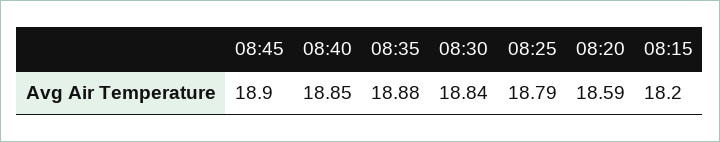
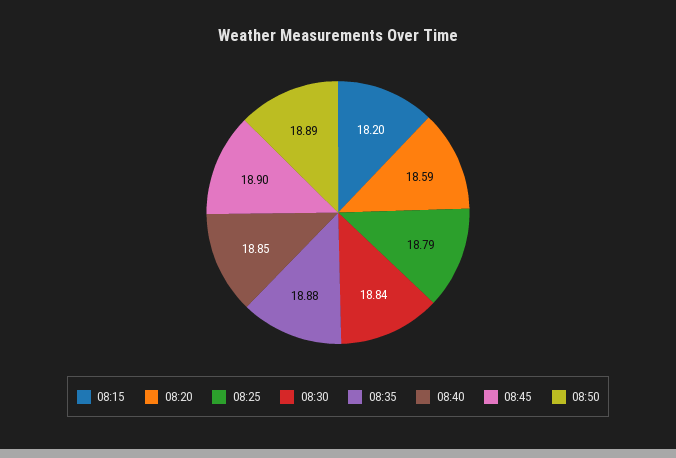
08:50: none -> 18.89

